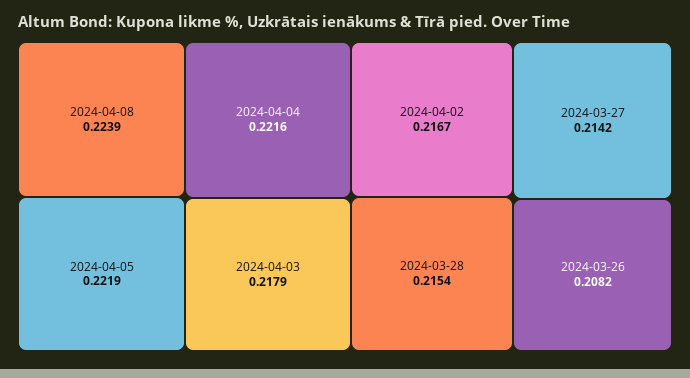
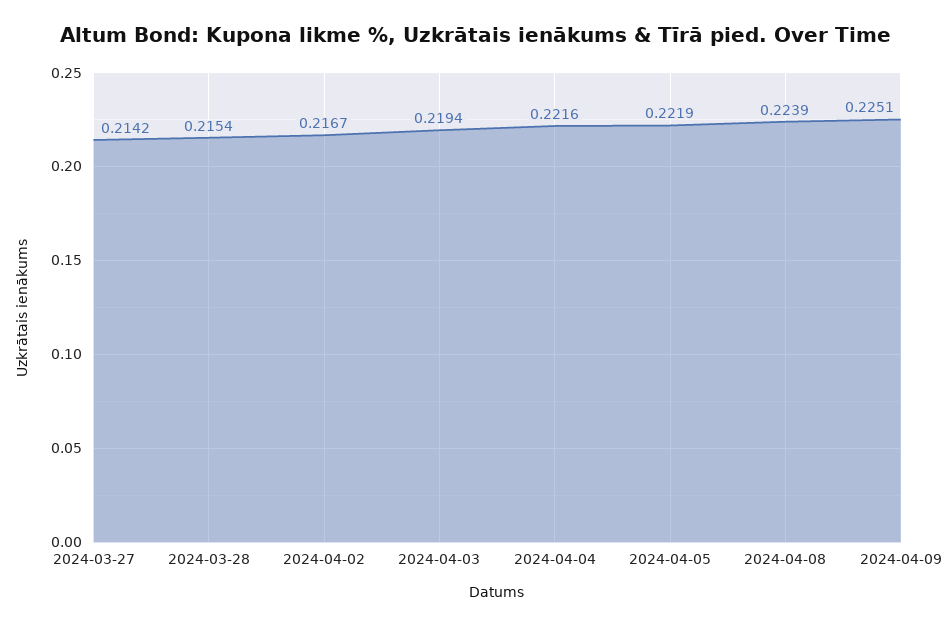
2024-04-03: 0.2179 -> 0.2194
2024-03-26: 0.2082 -> none
2024-04-09: none -> 0.2251

